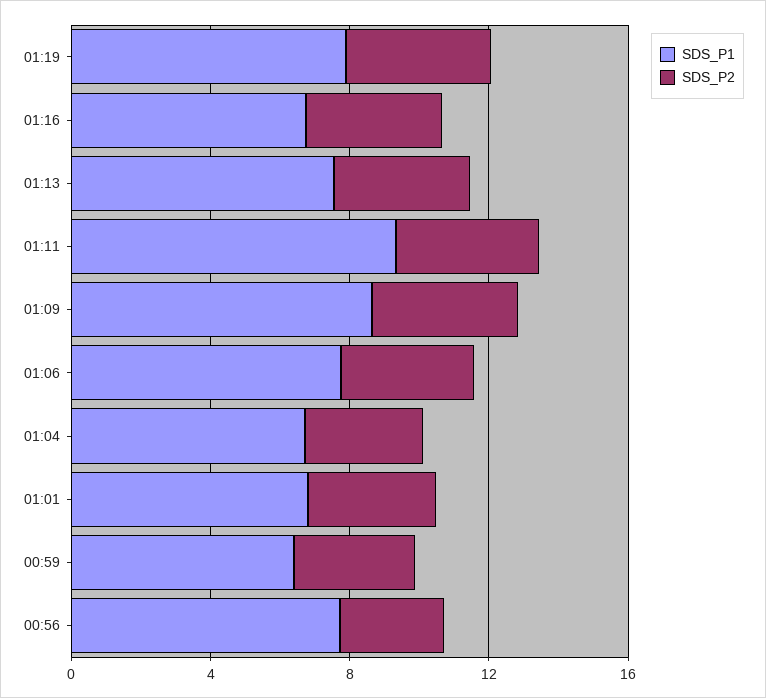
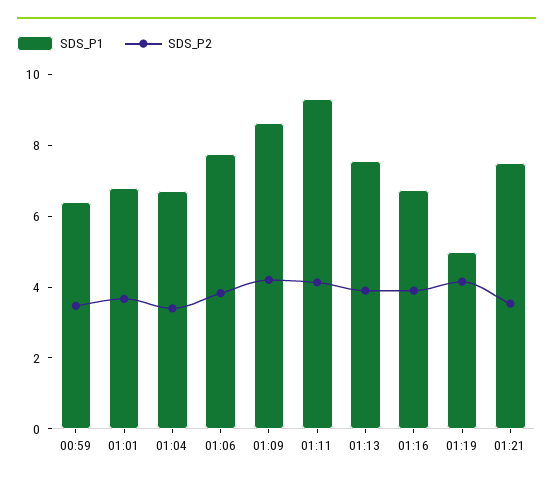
SDS_P1, 01:19: 8 -> 5
SDS_P1, 00:56: 8 -> none
SDS_P2, 00:56: 3 -> none
SDS_P1, 01:21: none -> 7.5
SDS_P2, 01:21: none -> 3.5

